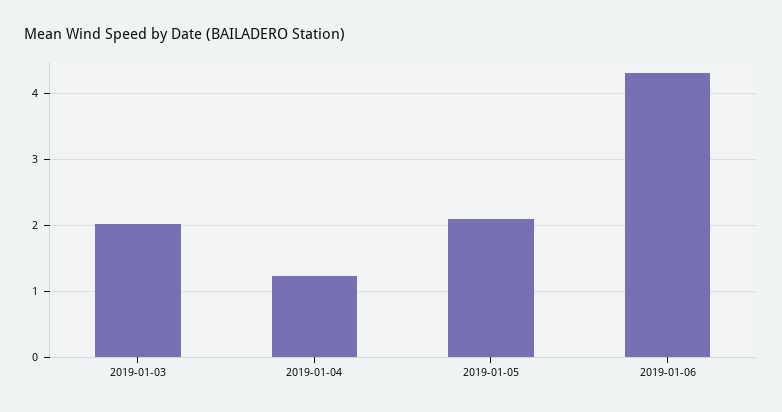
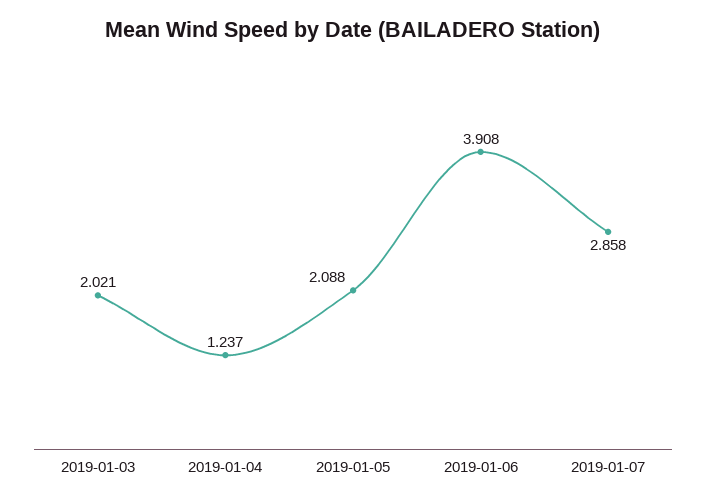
2019-01-06: 4.3 -> 3.908
2019-01-07: none -> 2.858

